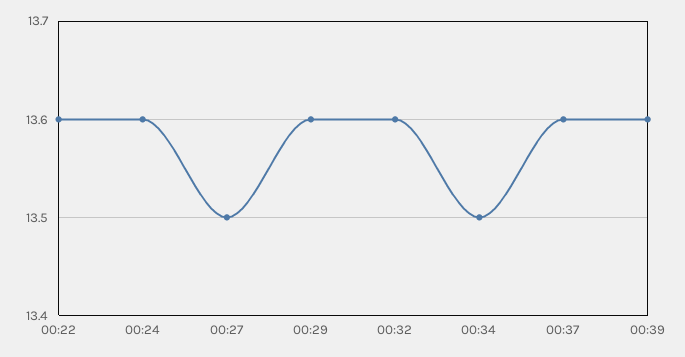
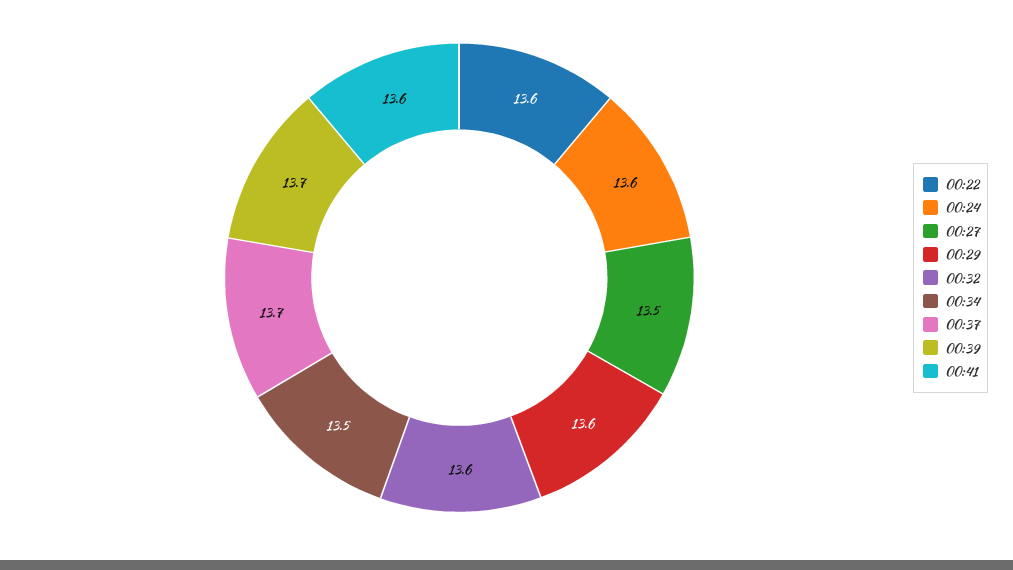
00:37: 13.6 -> 13.7
00:39: 13.6 -> 13.7
00:41: none -> 13.6

